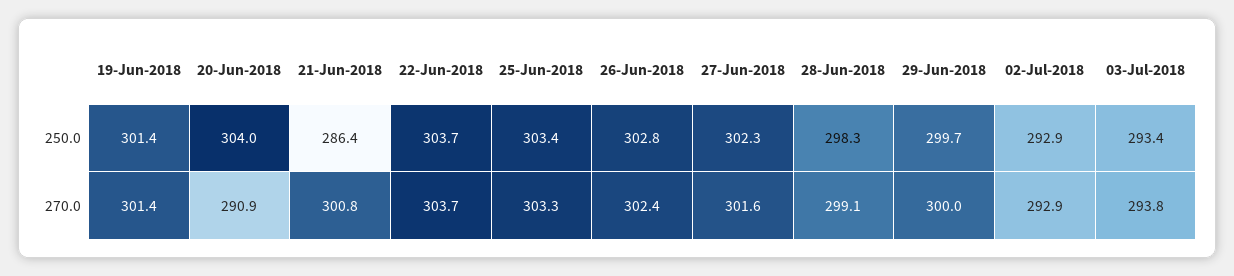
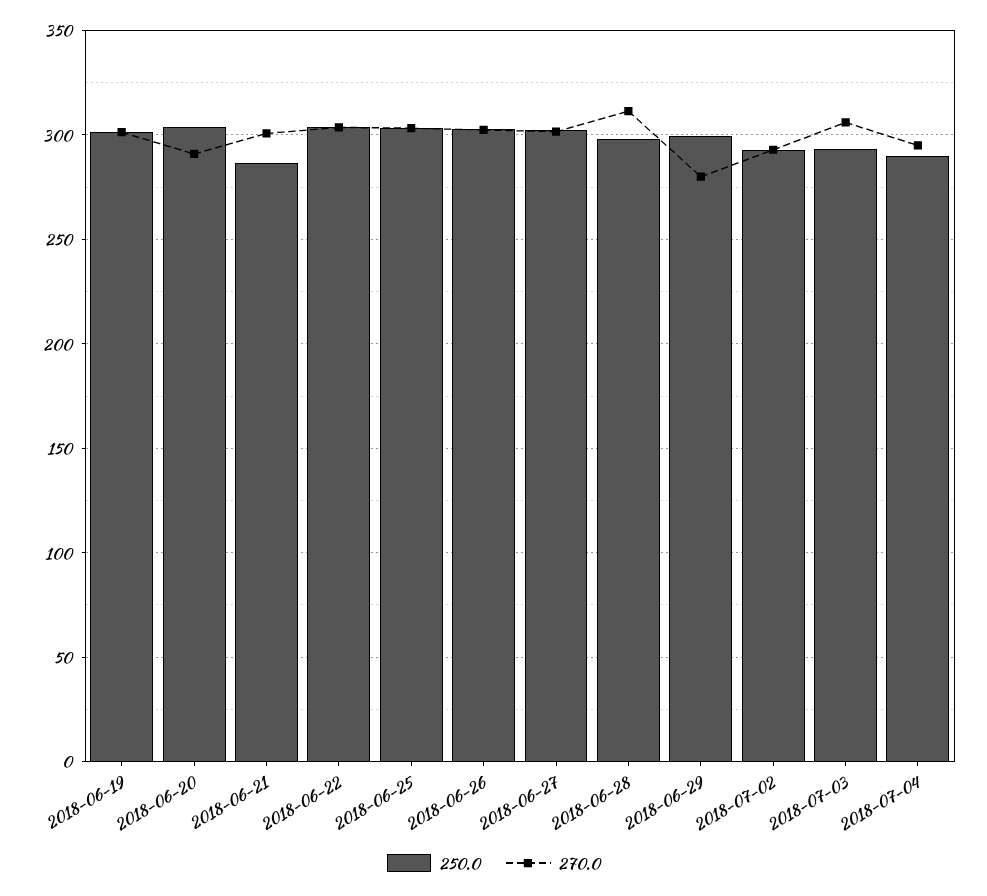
270.0, 28-Jun-2018: 299.1 -> 310
270.0, 29-Jun-2018: 300 -> 280
270.0, 03-Jul-2018: 293.8 -> 305
250.0, 2018-07-04: none -> 290
270.0, 2018-07-04: none -> 295

